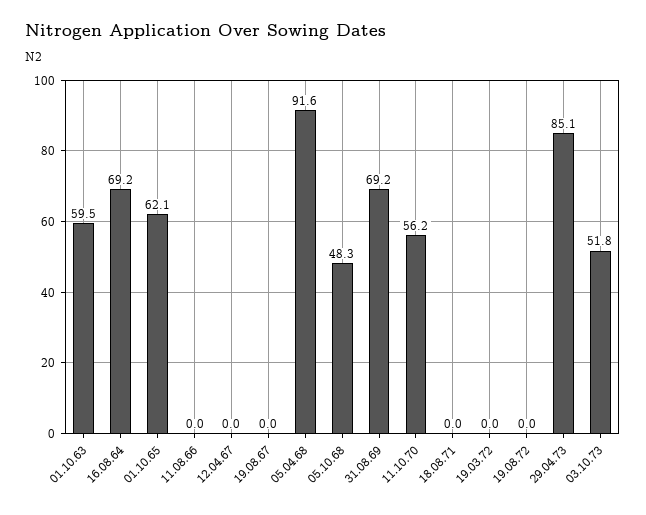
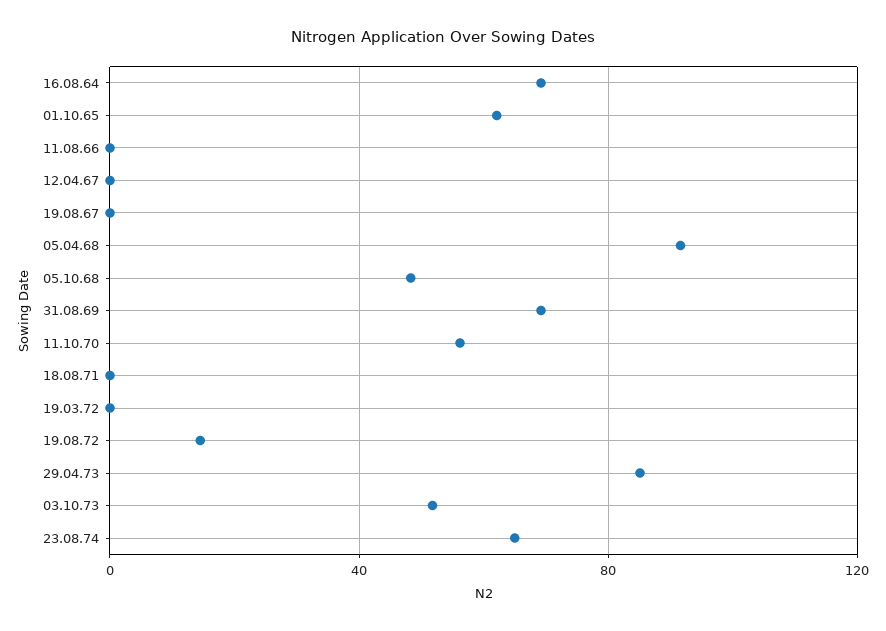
01.10.63: 59.5 -> none
19.08.72: 0 -> 15
23.08.74: none -> 65

